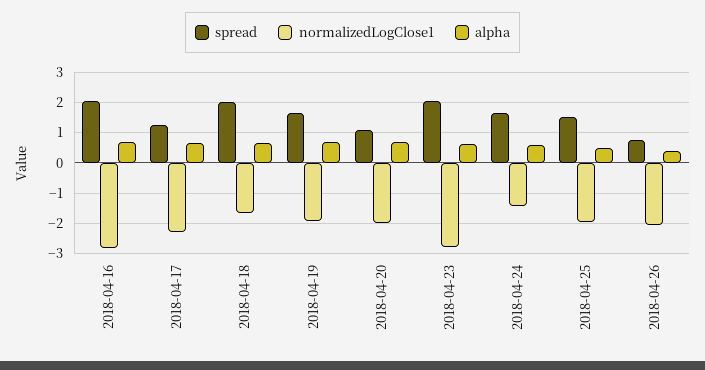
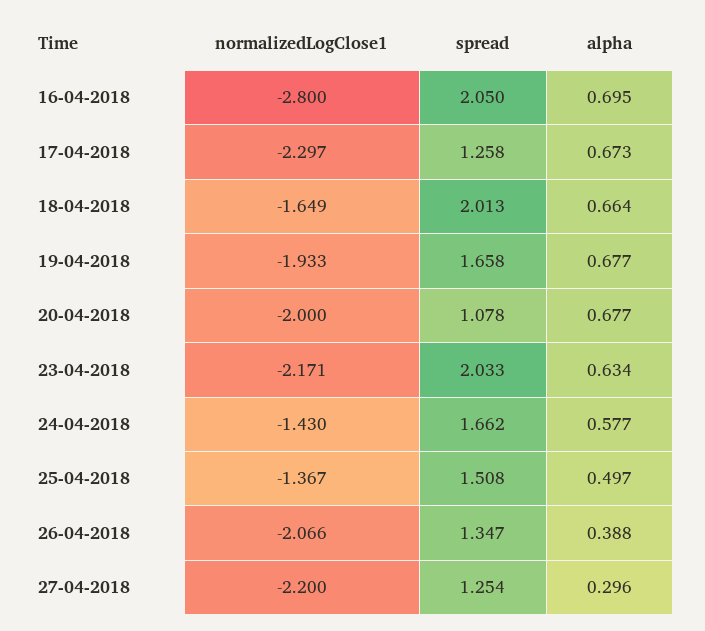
normalizedLogClose1, 2018-04-23: -2.8 -> -2.171
normalizedLogClose1, 2018-04-25: -2 -> -1.367
spread, 2018-04-26: 0.8 -> 1.347
normalizedLogClose1, 27-04-2018: none -> -2.2
spread, 27-04-2018: none -> 1.254
alpha, 27-04-2018: none -> 0.296

